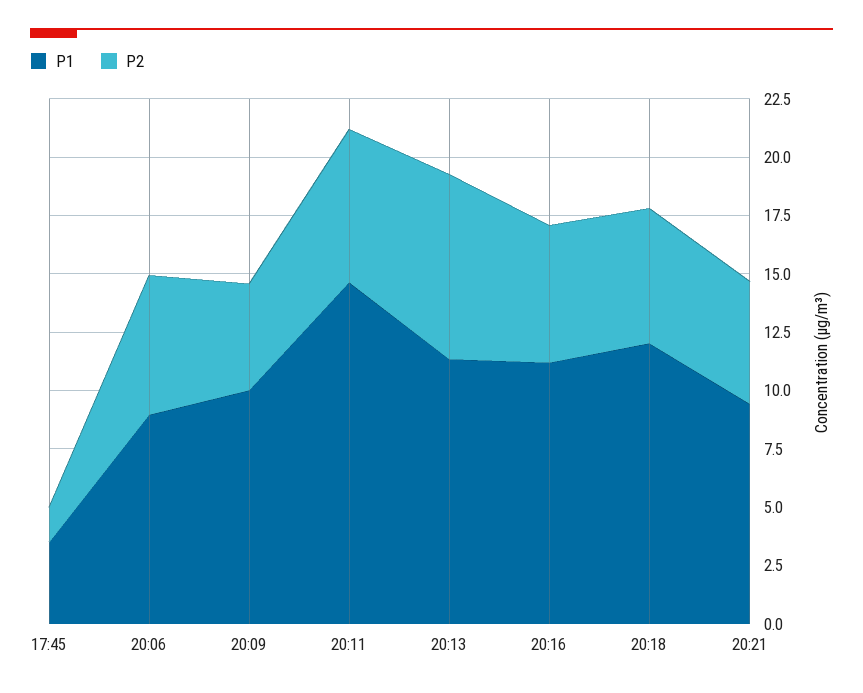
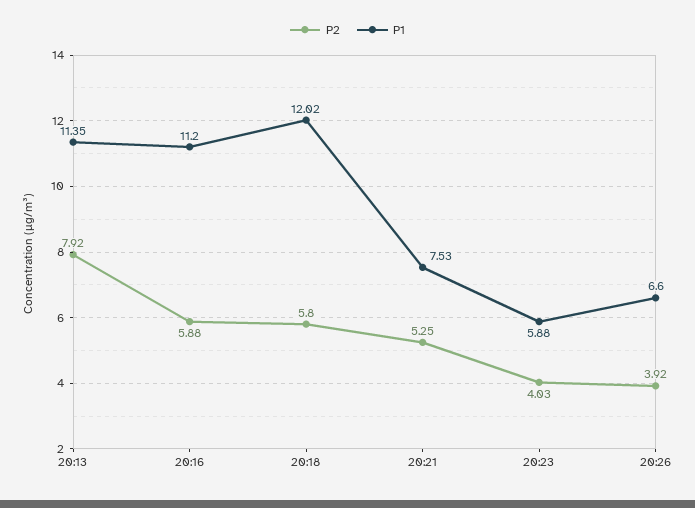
P1, 17:45: 3.5 -> none
P2, 17:45: 1.5 -> none
P1, 20:06: 9 -> none
P2, 20:06: 6 -> none
P1, 20:09: 10 -> none
P2, 20:09: 4.5 -> none
P1, 20:11: 14.5 -> none
P2, 20:11: 6.5 -> none
P1, 20:21: 9.5 -> 7.53
P2, 20:23: none -> 4.03
P1, 20:23: none -> 5.88
P2, 20:26: none -> 3.92
P1, 20:26: none -> 6.6

